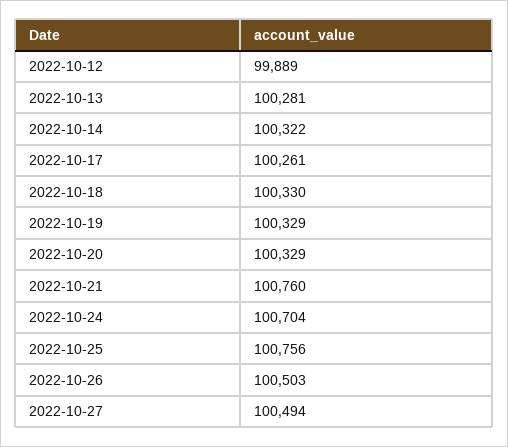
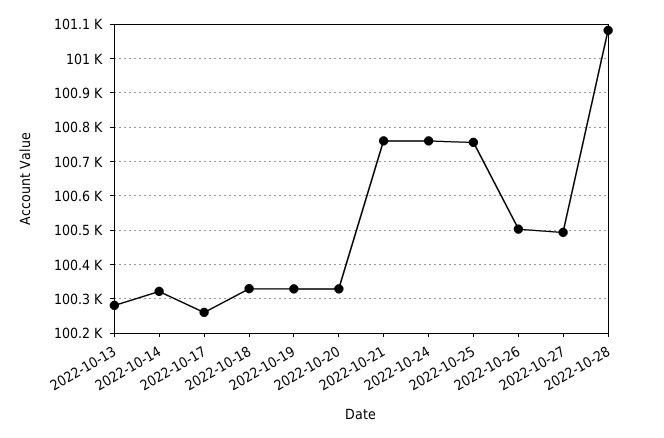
2022-10-12: 99889 -> none
2022-10-24: 100704 -> 100760
2022-10-28: none -> 101080

